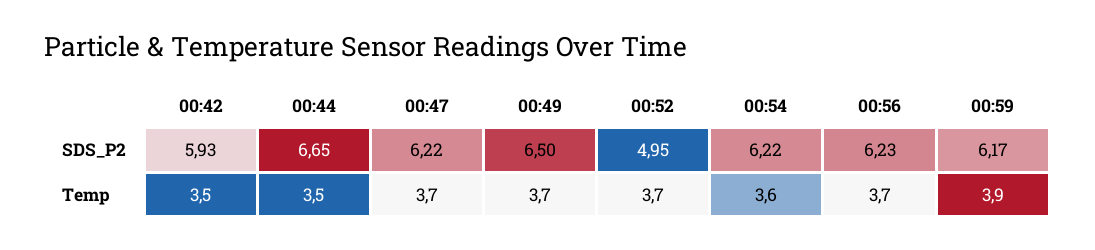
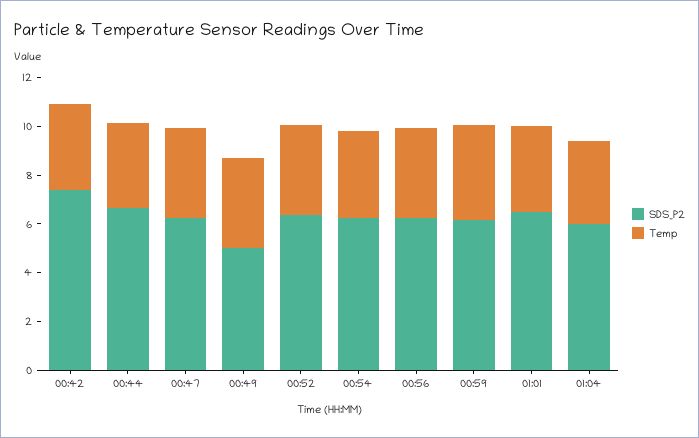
SDS_P2, 00:42: 5.93 -> 7.5
SDS_P2, 00:49: 6.5 -> 5
SDS_P2, 00:52: 4.95 -> 6.5
SDS_P2, 01:01: none -> 6.5
Temp, 01:01: none -> 3.5
SDS_P2, 01:04: none -> 6
Temp, 01:04: none -> 3.5

